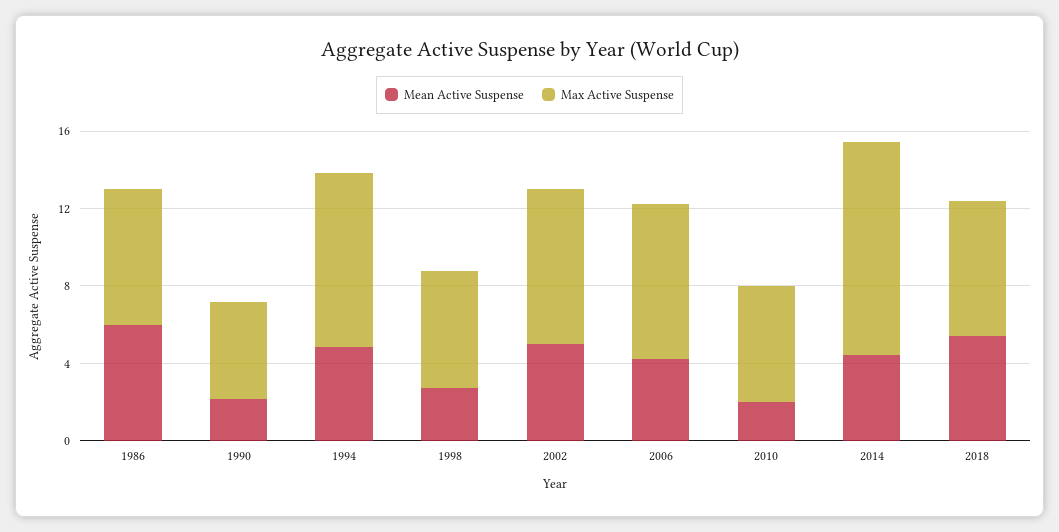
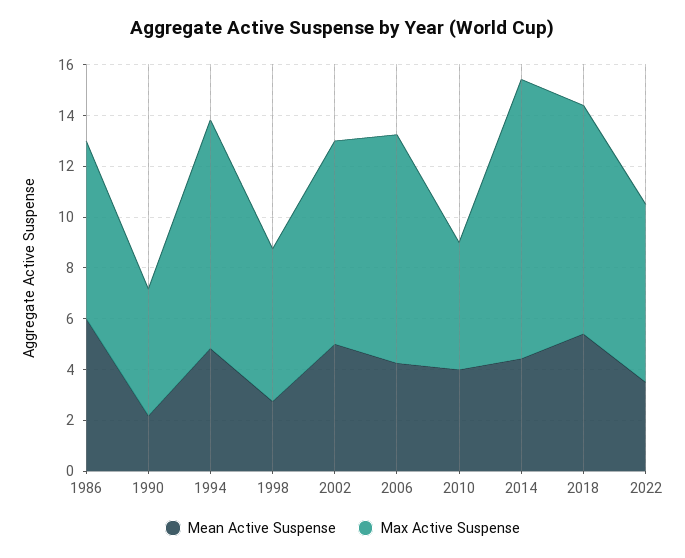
Max Active Suspense, 2006: 8 -> 9
Mean Active Suspense, 2010: 2 -> 4
Max Active Suspense, 2010: 6 -> 5
Max Active Suspense, 2018: 7 -> 9
Mean Active Suspense, 2022: none -> 3.5
Max Active Suspense, 2022: none -> 7

